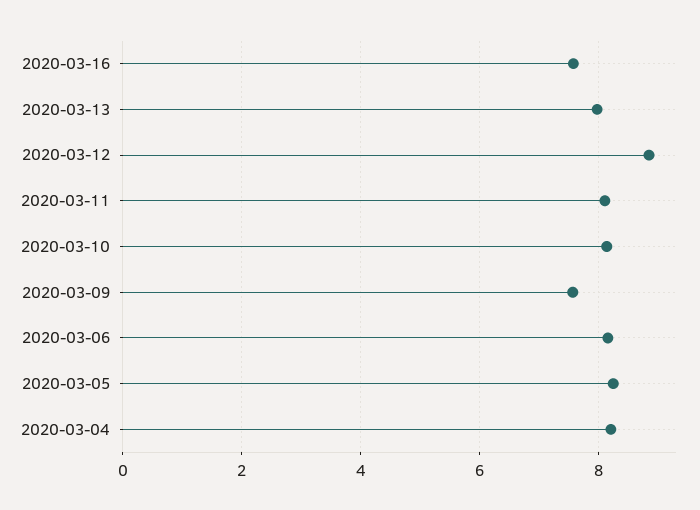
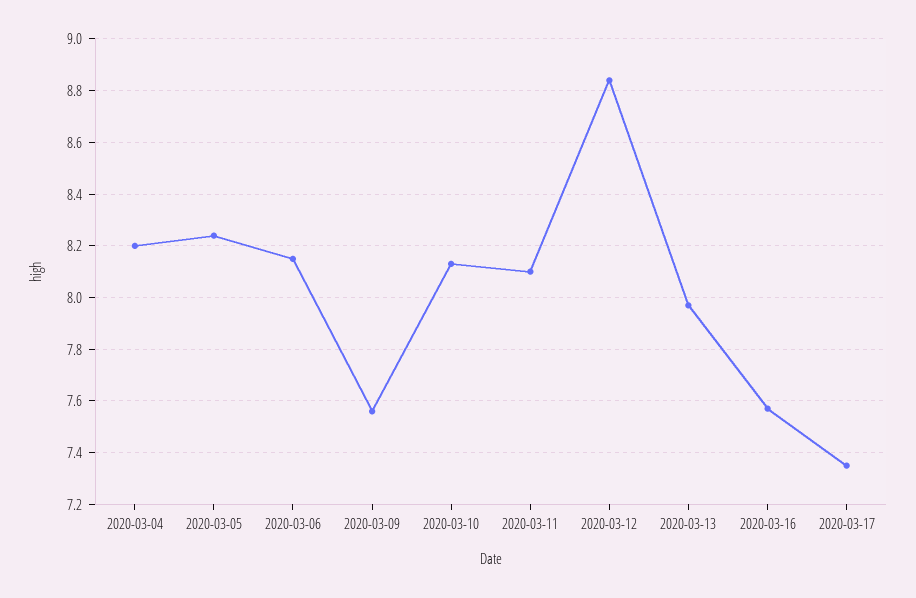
2020-03-17: none -> 7.35

